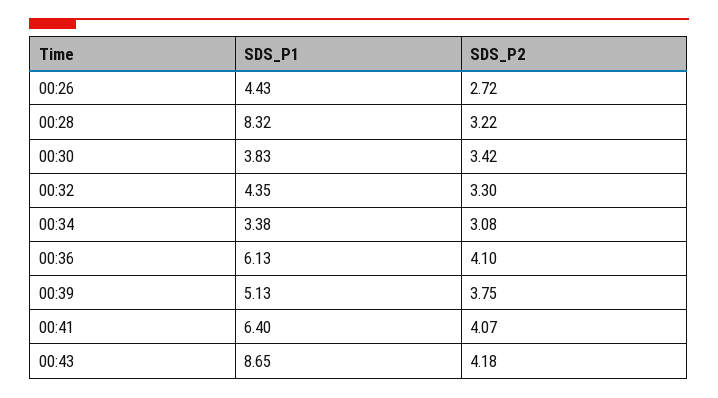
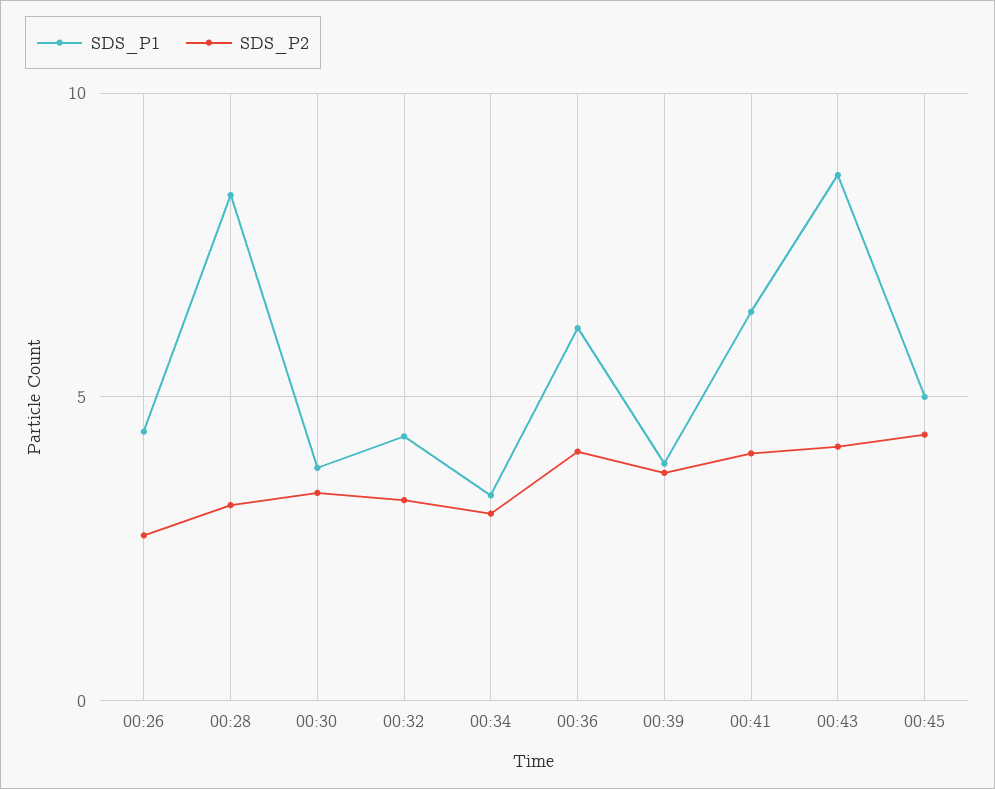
SDS_P1, 00:39: 5.13 -> 4
SDS_P1, 00:45: none -> 5
SDS_P2, 00:45: none -> 4.5

